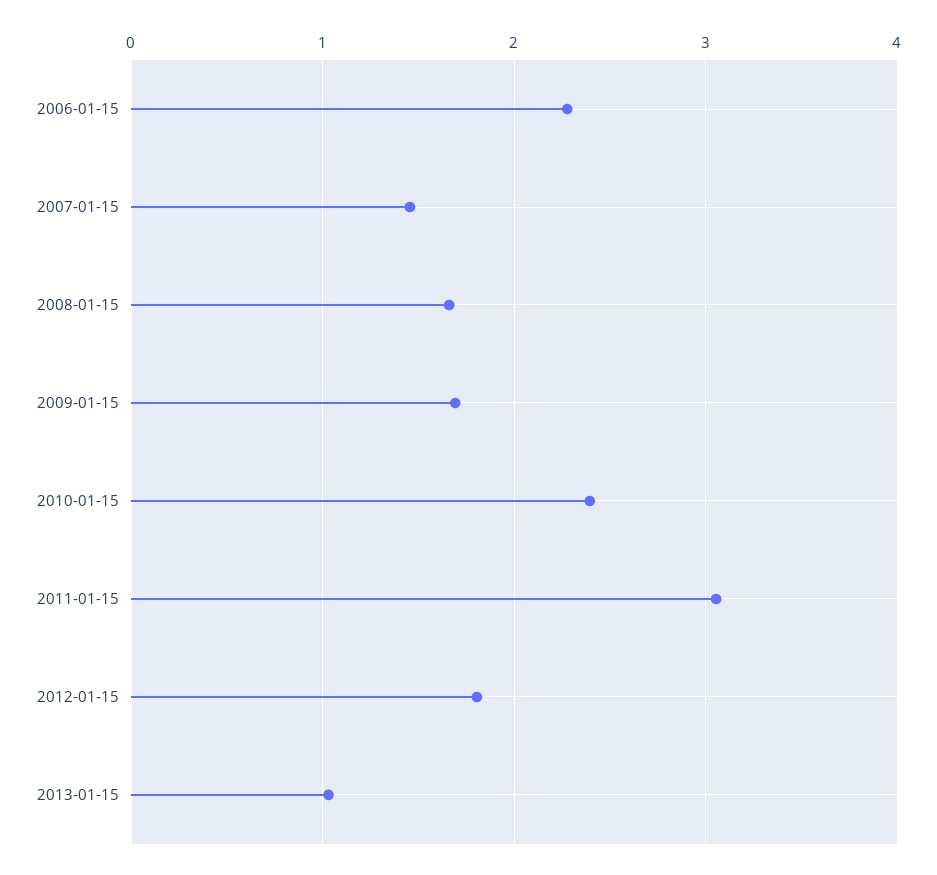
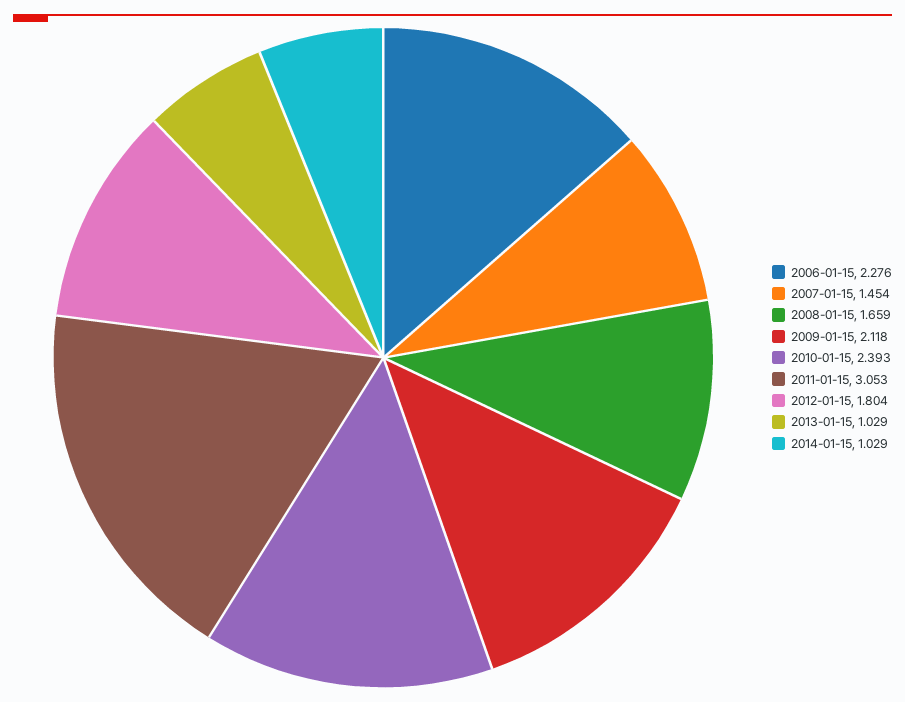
2009-01-15: 1.7 -> 2.118
2014-01-15: none -> 1.029

